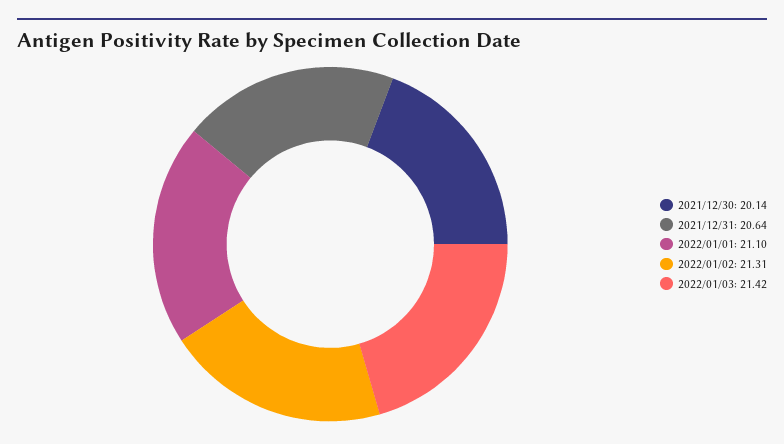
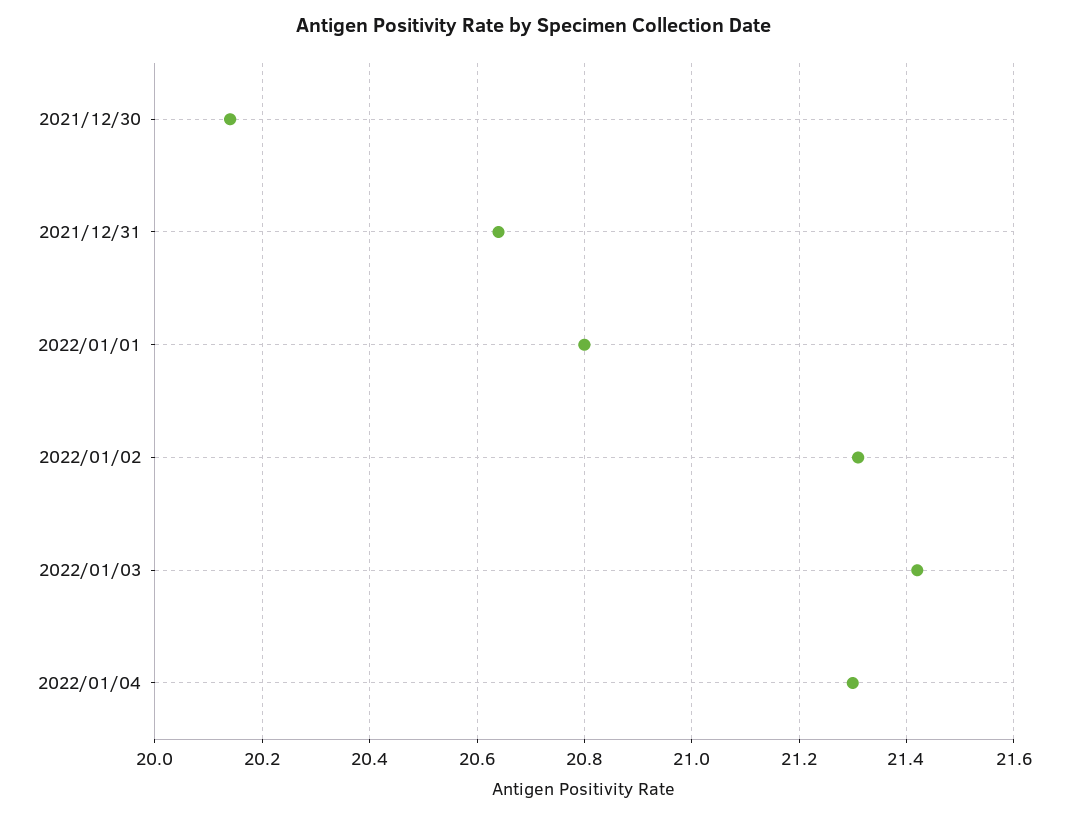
2022/01/01: 21.1 -> 20.8
2022/01/04: none -> 21.3

